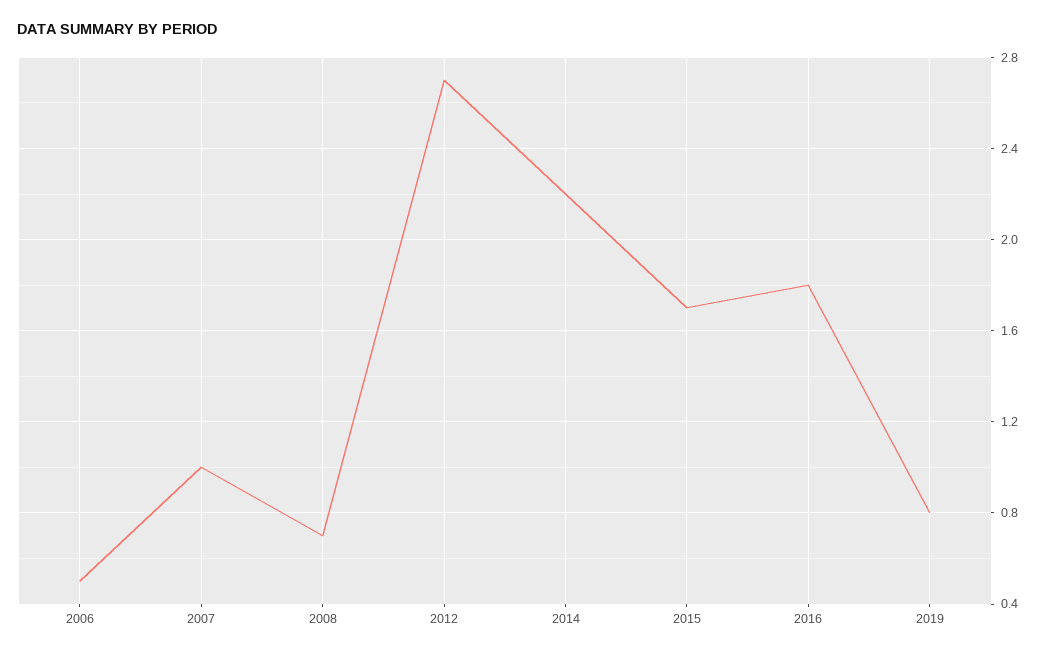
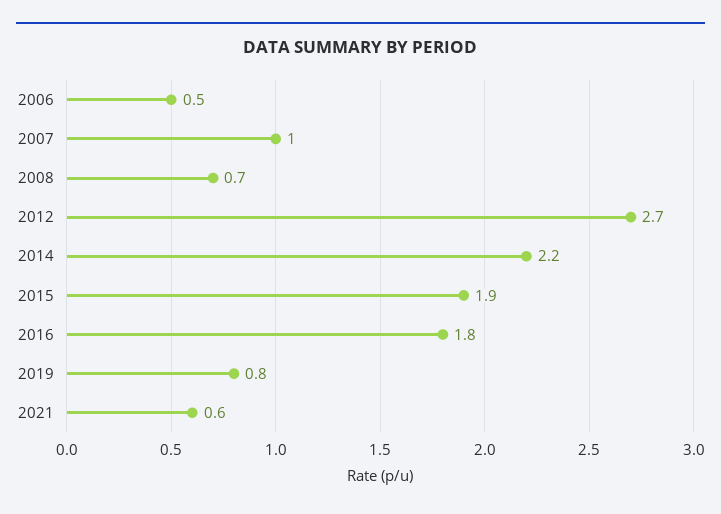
2015: 1.7 -> 1.9
2021: none -> 0.6

